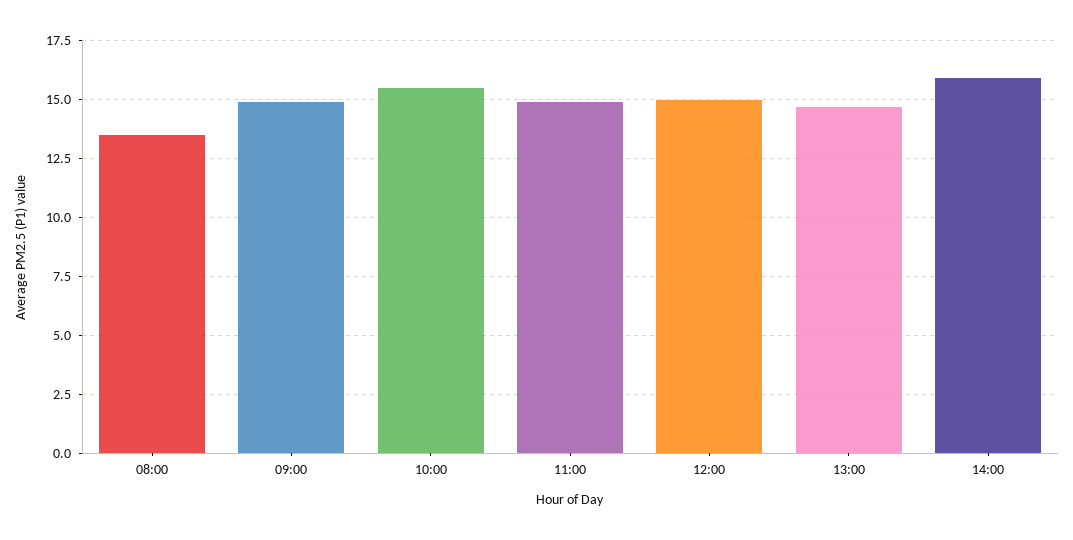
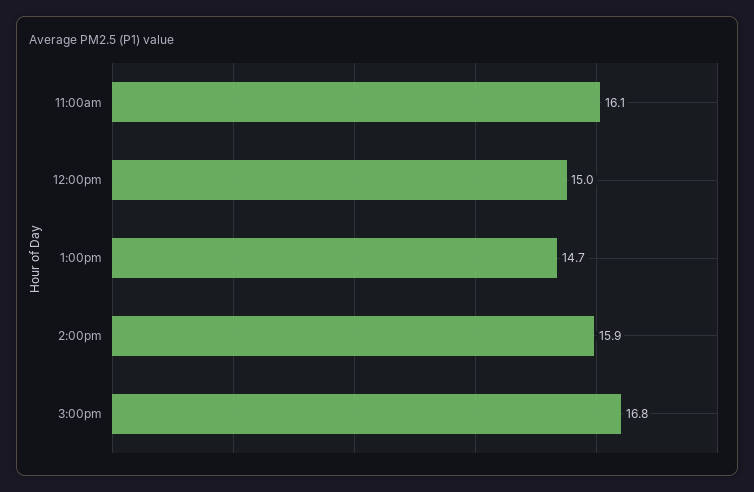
08:00: 13.5 -> none
09:00: 15 -> none
10:00: 15.5 -> none
11:00: 15 -> 16.1
3:00pm: none -> 16.8

